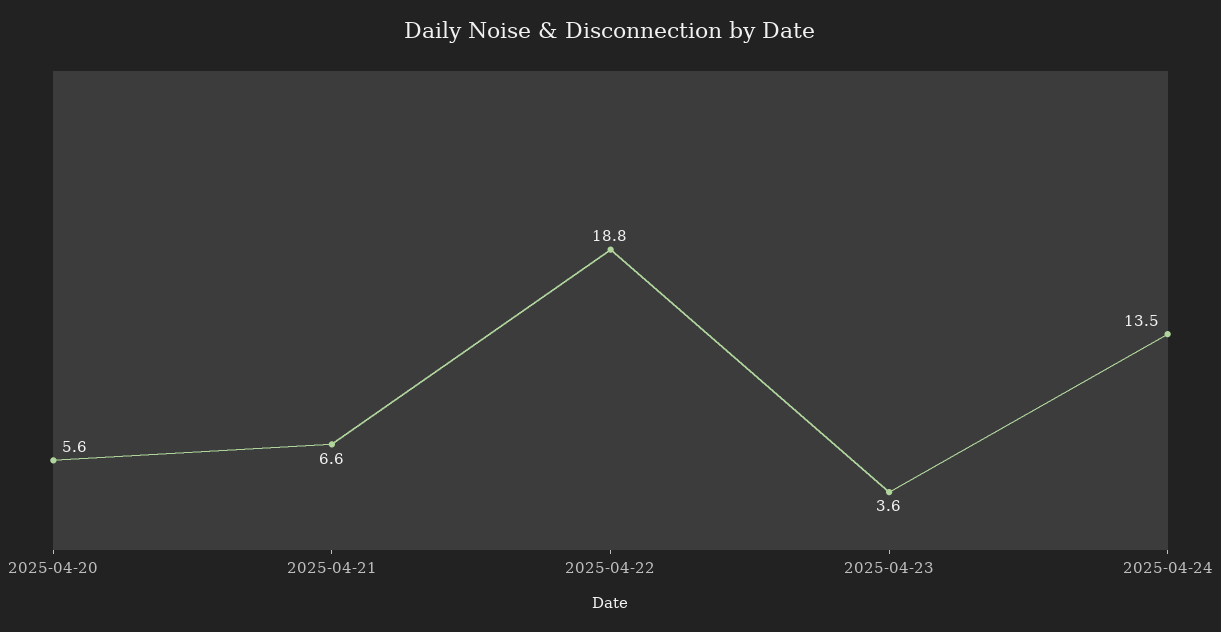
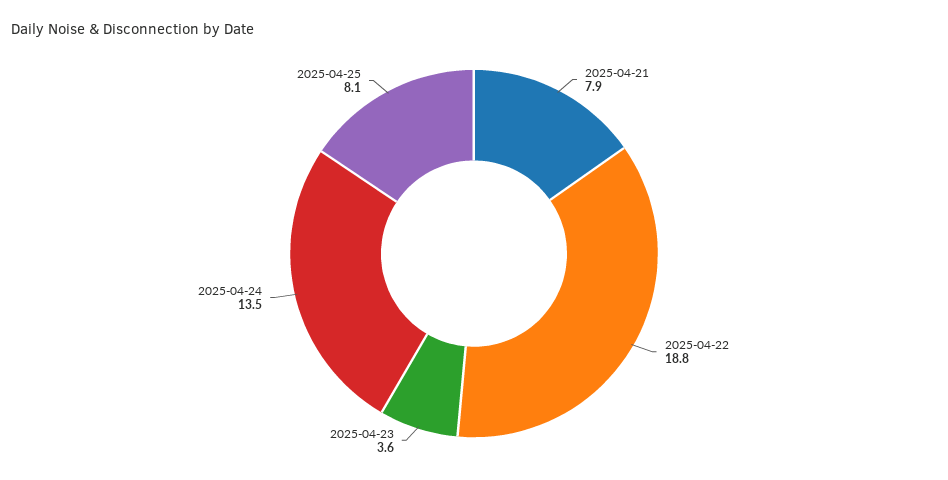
2025-04-20: 5.6 -> none
2025-04-21: 6.6 -> 7.9
2025-04-25: none -> 8.1

